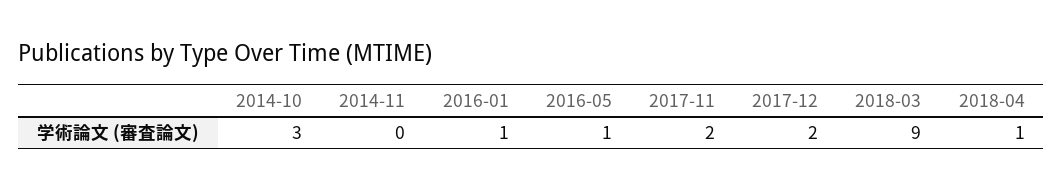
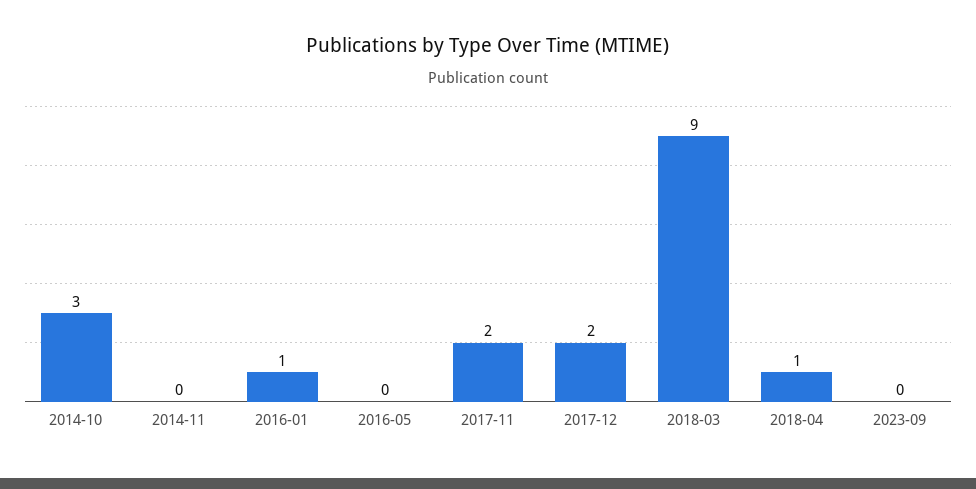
2016-05: 1 -> 0
2023-09: none -> 0

